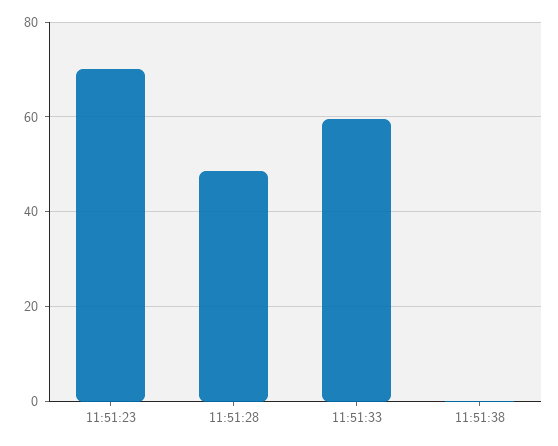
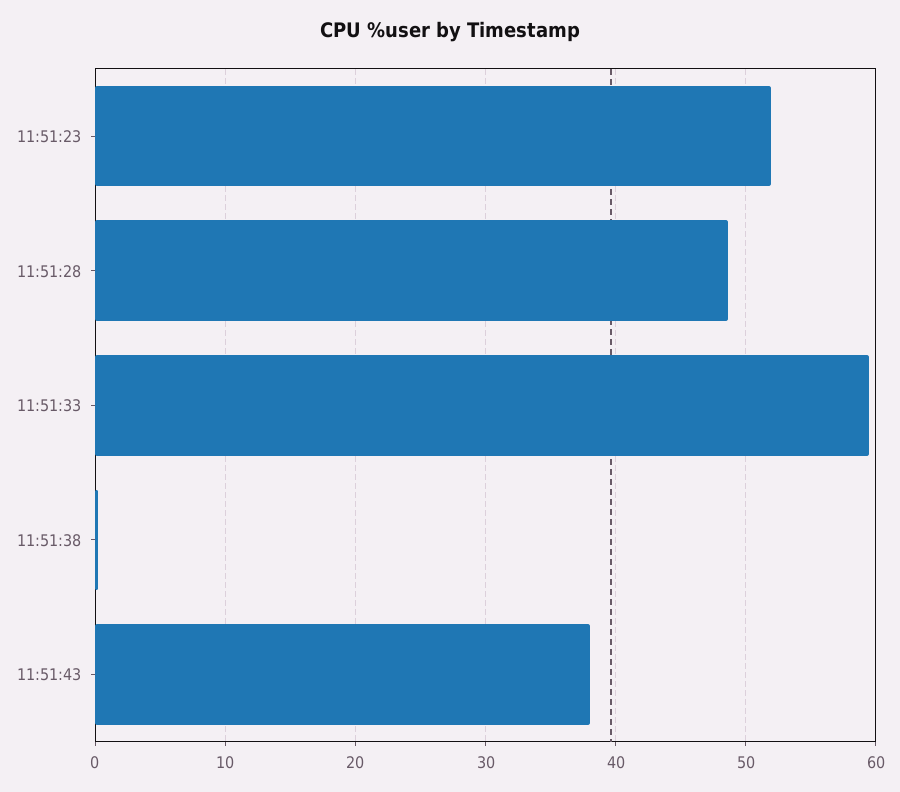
11:51:23: 70 -> 52
11:51:43: none -> 38

